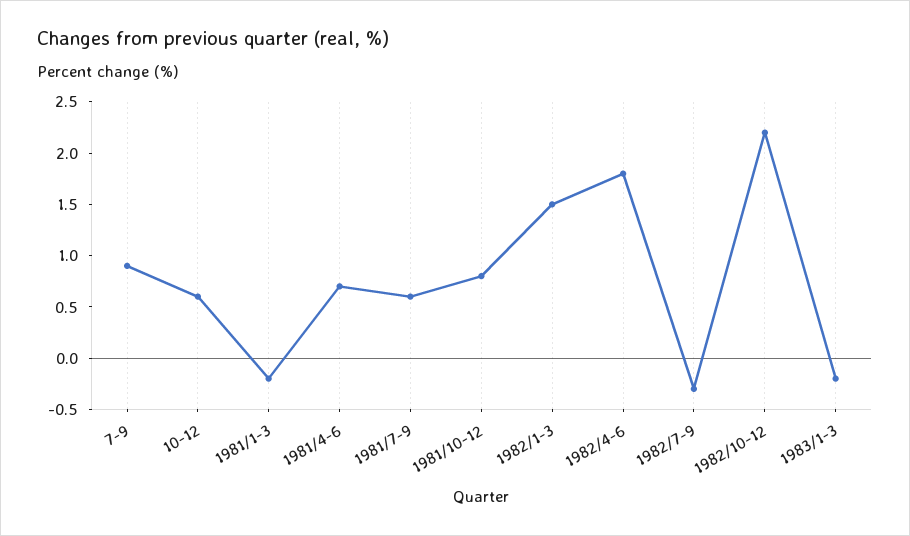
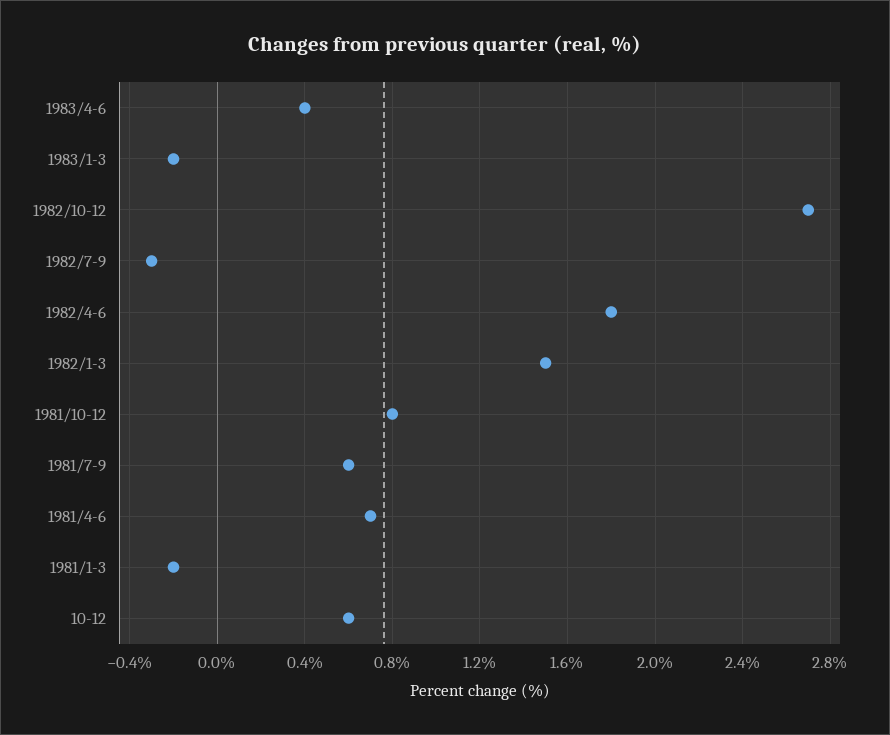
7-9: 0.9 -> none
1982/10-12: 2.2 -> 2.7
1983/4-6: none -> 0.4

